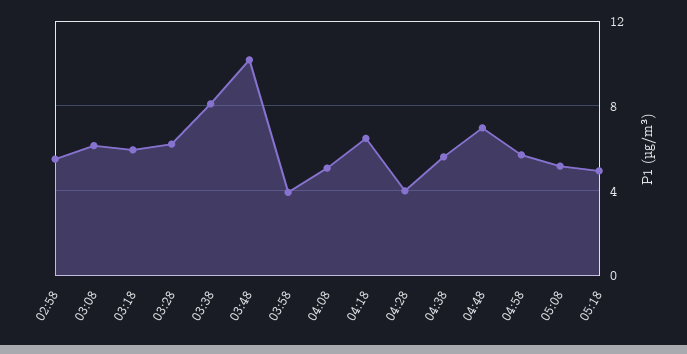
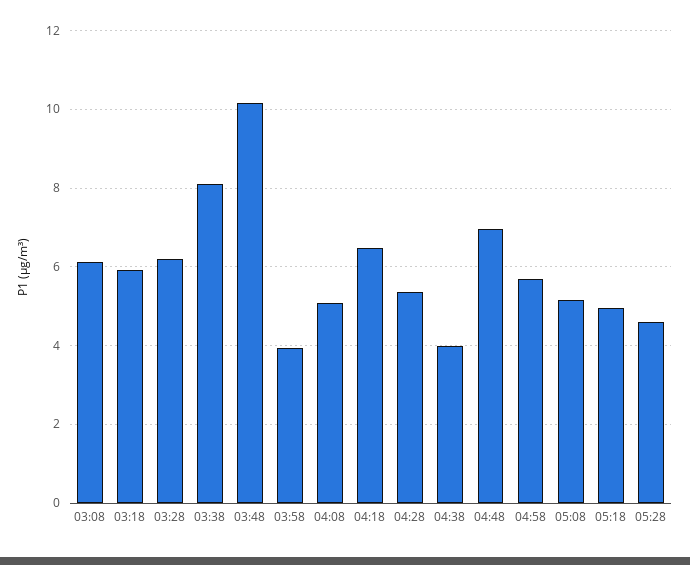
02:58: 5.5 -> none
04:28: 4 -> 5.4
04:38: 5.5 -> 4
05:28: none -> 4.6

